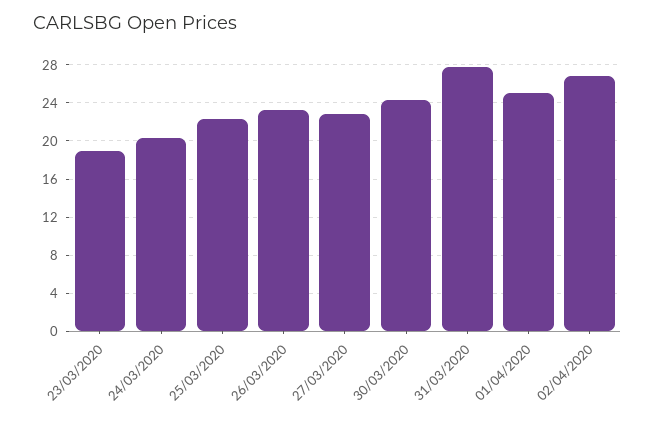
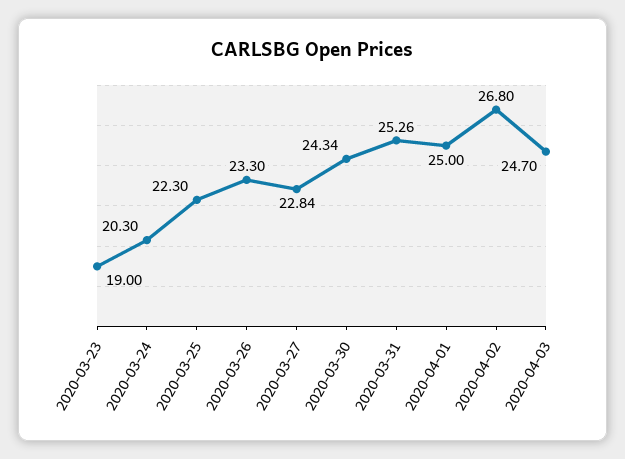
31/03/2020: 28 -> 25.26
2020-04-03: none -> 24.7

